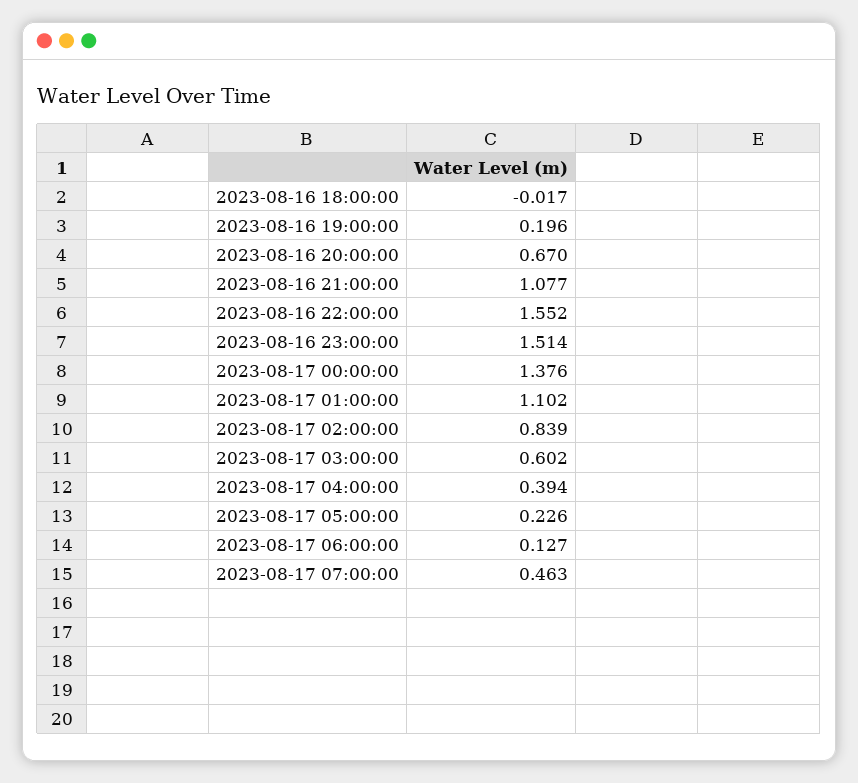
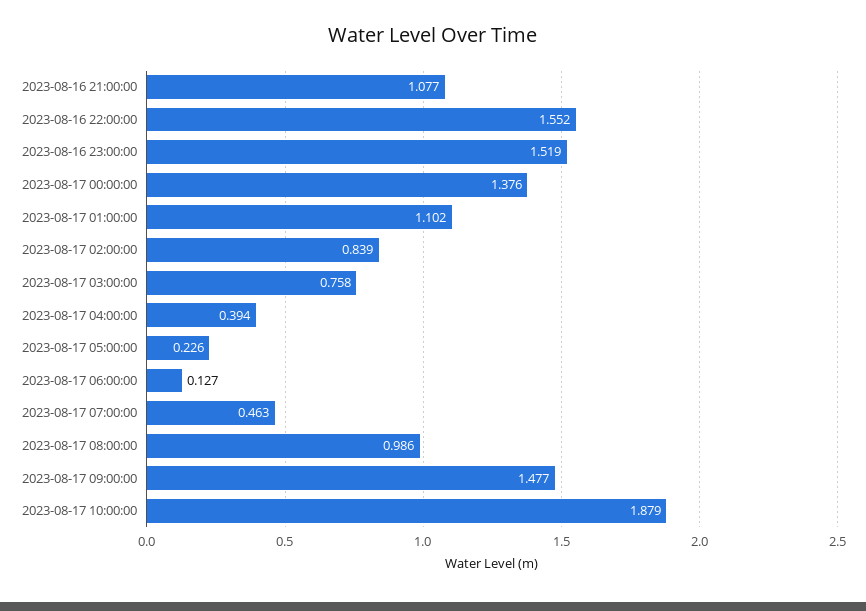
2023-08-16 18:00:00: -0.017 -> none
2023-08-16 19:00:00: 0.196 -> none
2023-08-16 20:00:00: 0.67 -> none
2023-08-16 23:00:00: 1.514 -> 1.519
2023-08-17 03:00:00: 0.602 -> 0.758
2023-08-17 08:00:00: none -> 0.986
2023-08-17 09:00:00: none -> 1.477
2023-08-17 10:00:00: none -> 1.879

